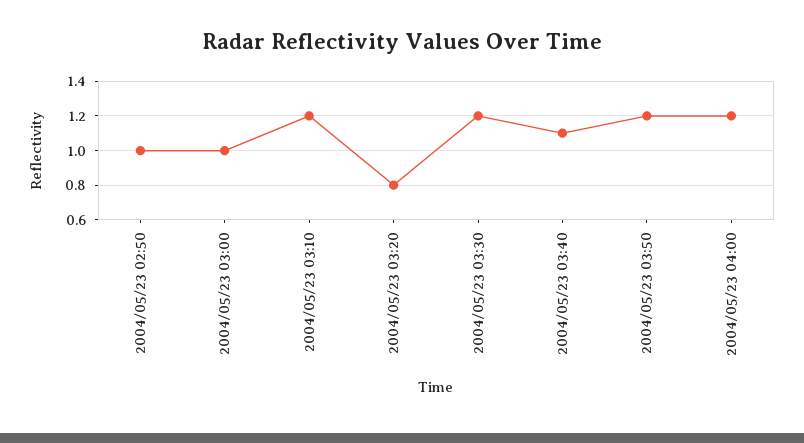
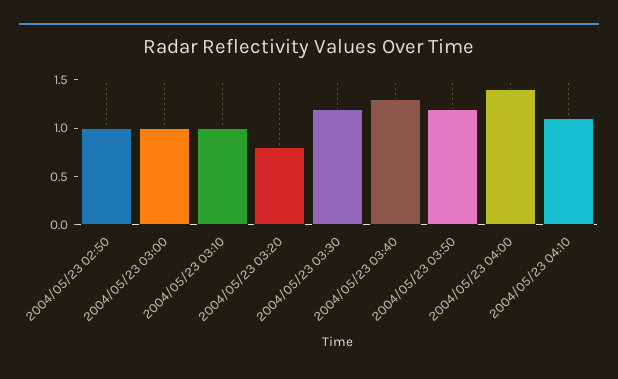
2004/05/23 03:10: 1.2 -> 1
2004/05/23 03:40: 1.1 -> 1.3
2004/05/23 04:00: 1.2 -> 1.4
2004/05/23 04:10: none -> 1.1

